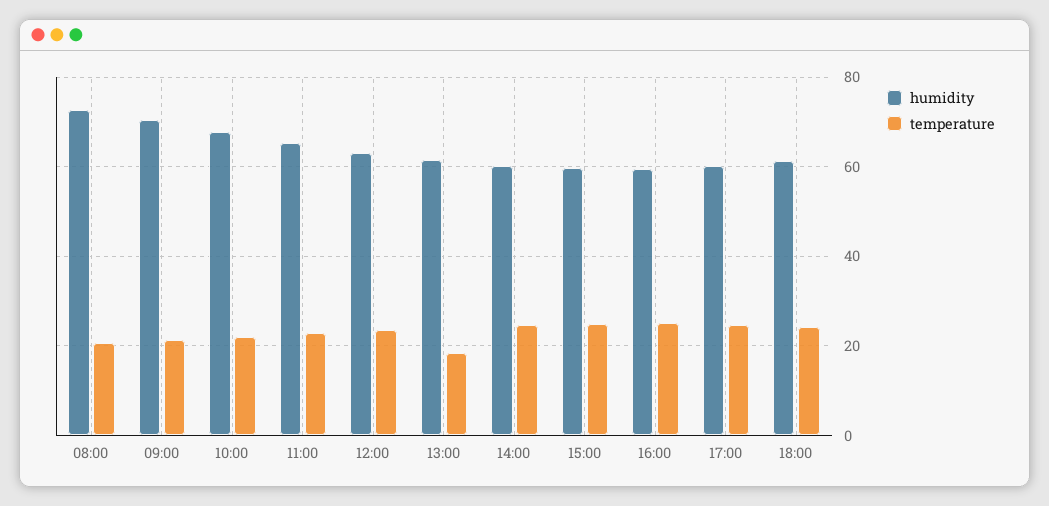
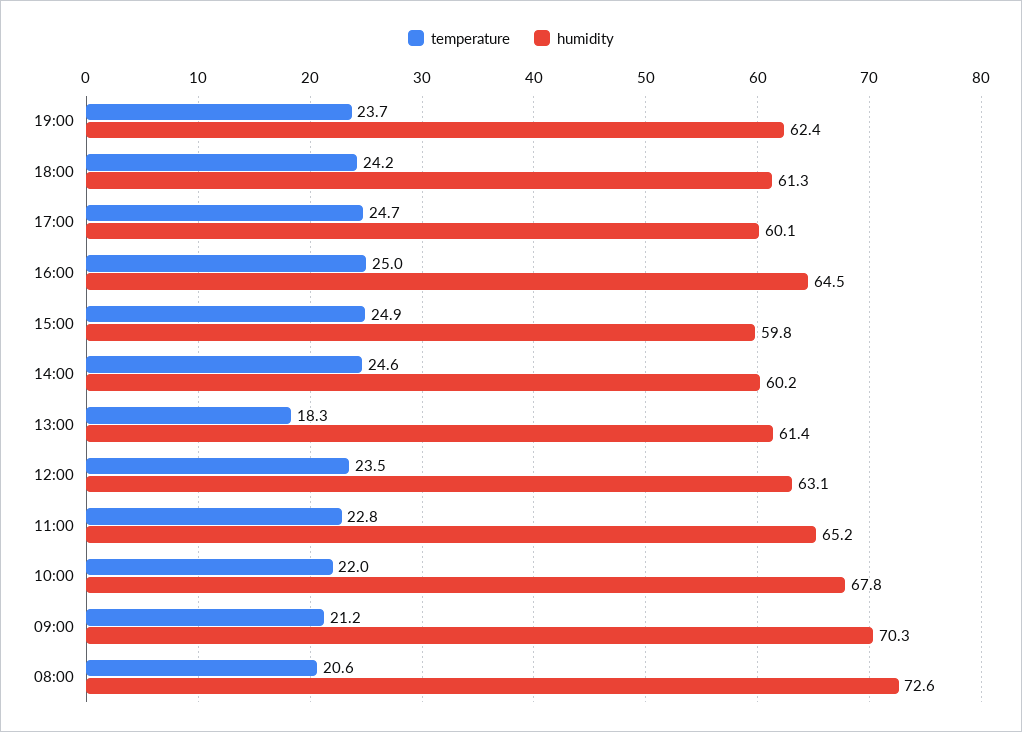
humidity, 16:00: 60 -> 64.5
temperature, 19:00: none -> 23.7
humidity, 19:00: none -> 62.4

